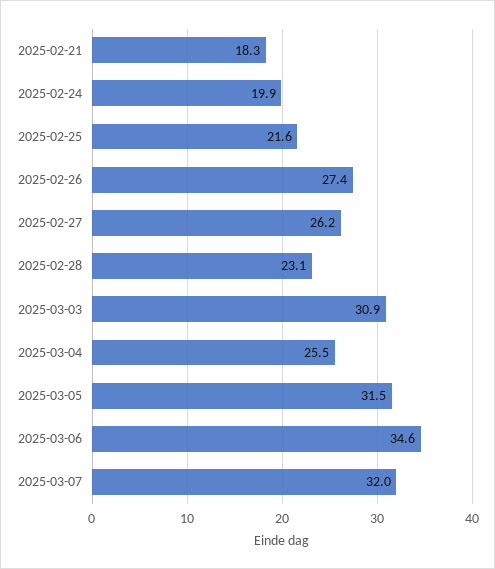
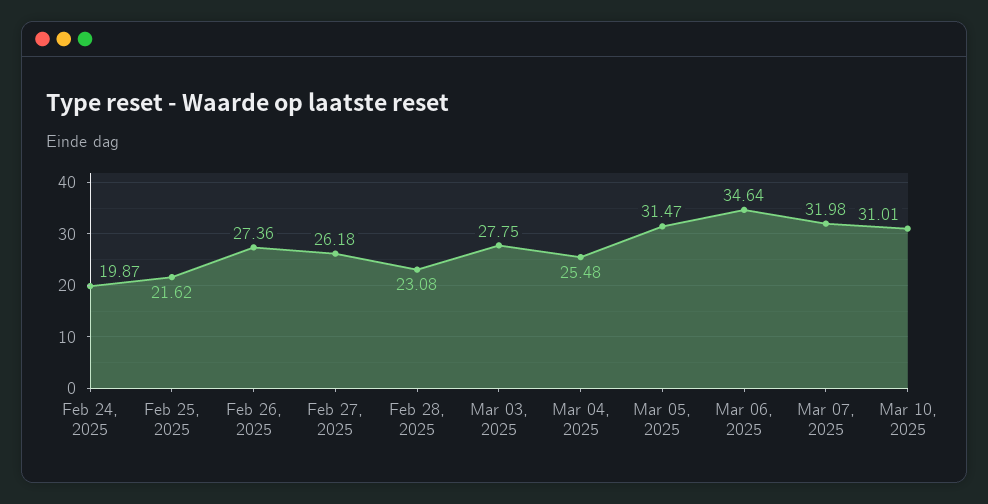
2025-02-21: 18.3 -> none
2025-03-03: 30.9 -> 27.75
Mar 10, 2025: none -> 31.01

